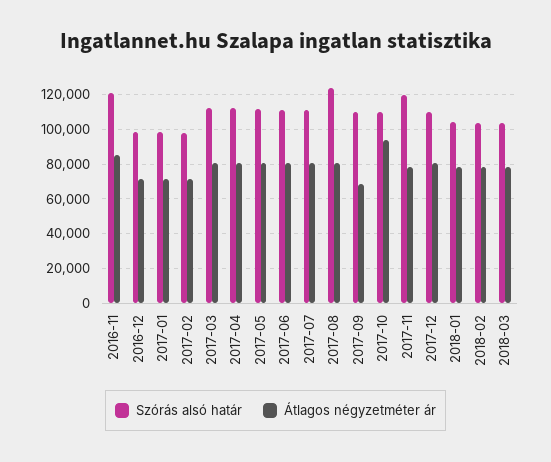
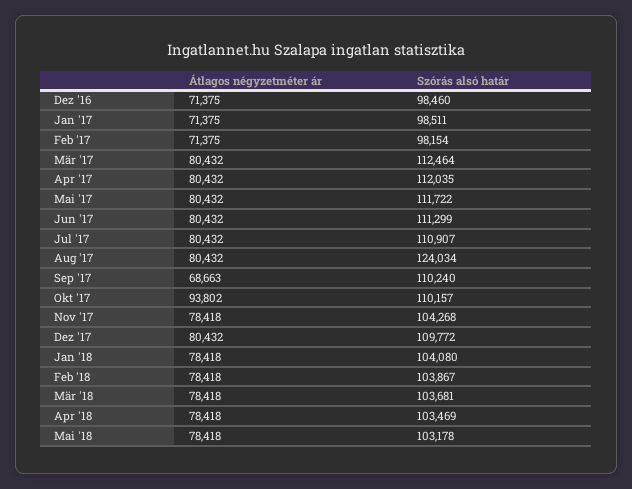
Szórás alsó határ, 2016-11: 120000 -> none
Átlagos négyzetméter ár, 2016-11: 85000 -> none
Szórás alsó határ, 2017-11: 120000 -> 104268
Átlagos négyzetméter ár, Apr '18: none -> 78418
Szórás alsó határ, Apr '18: none -> 103469
Átlagos négyzetméter ár, Mai '18: none -> 78418
Szórás alsó határ, Mai '18: none -> 103178

